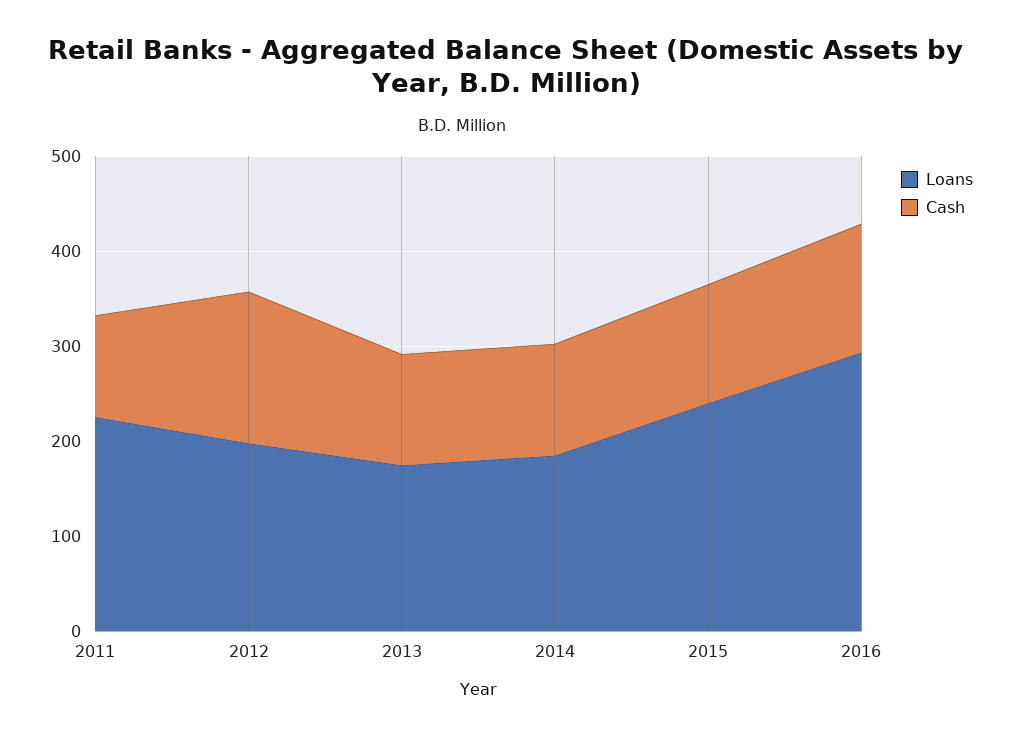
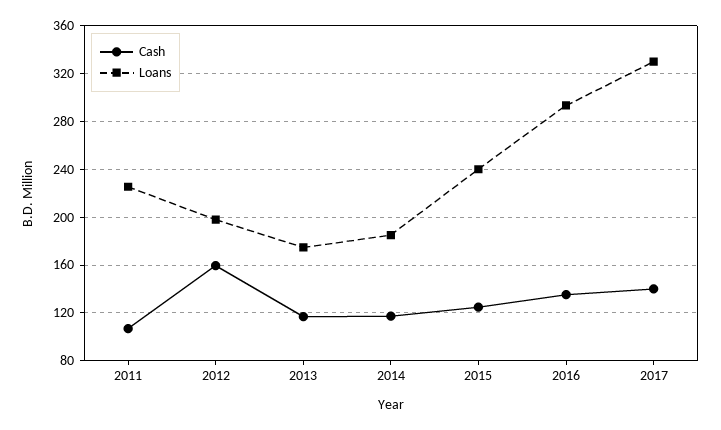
Cash, 2017: none -> 140
Loans, 2017: none -> 330

